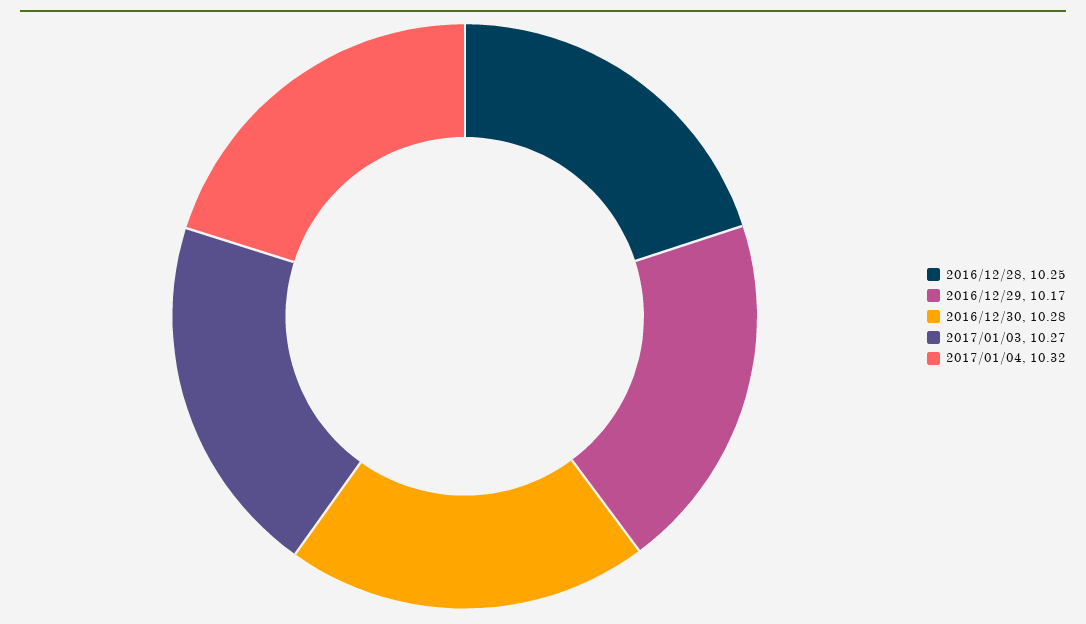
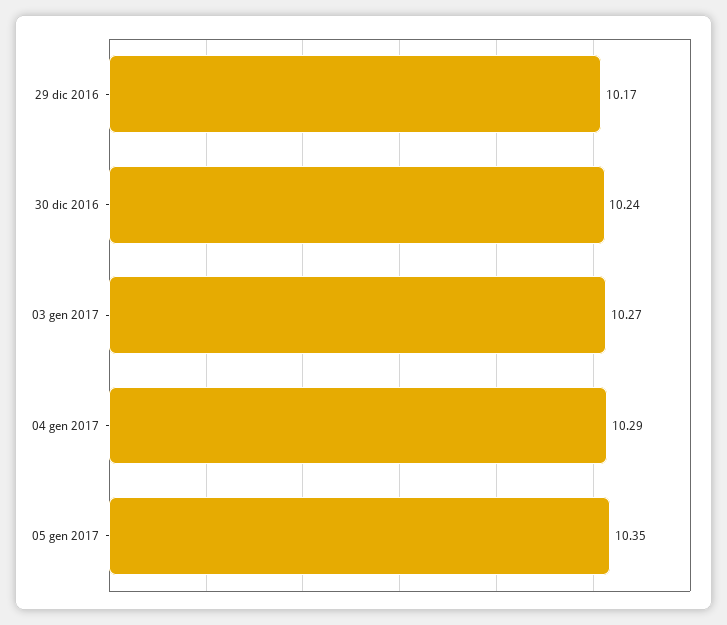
2016/12/28: 10.25 -> none
2016/12/30: 10.28 -> 10.24
2017/01/04: 10.32 -> 10.29
05 gen 2017: none -> 10.35

